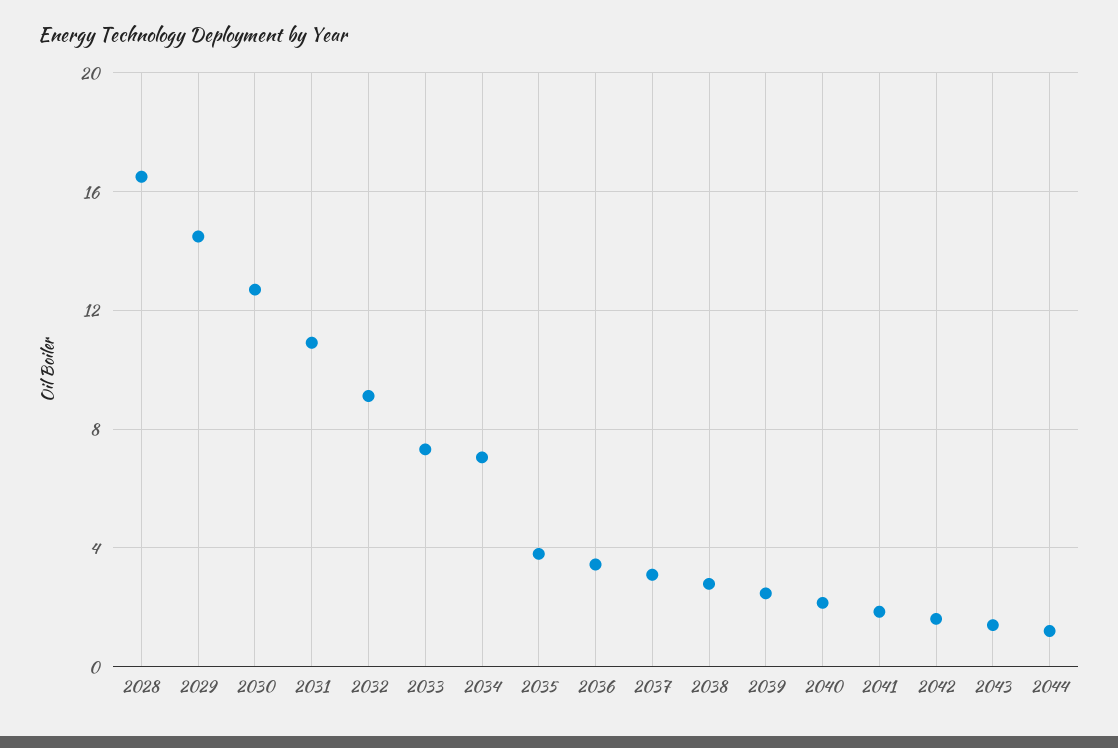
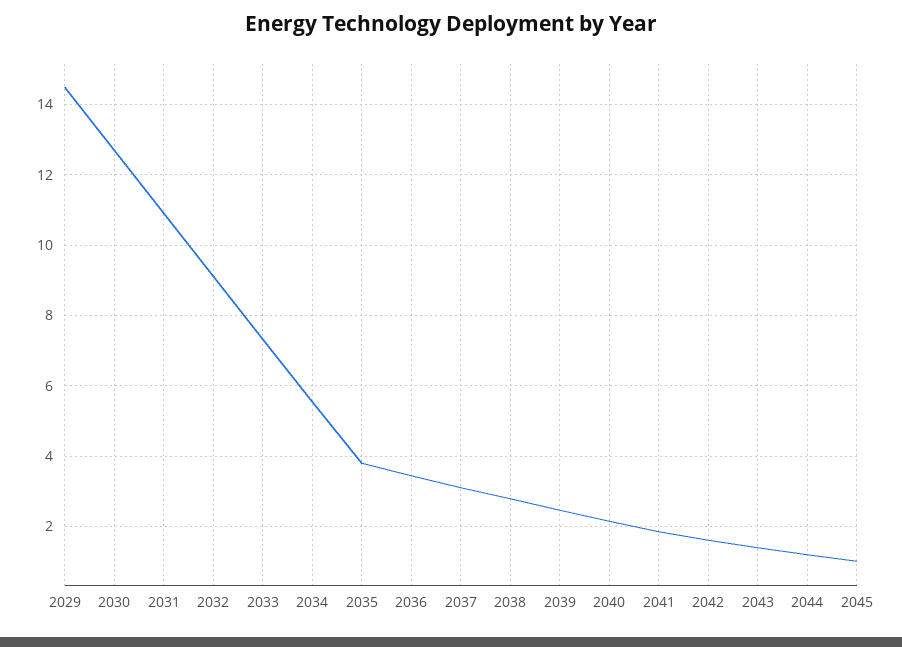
2028: 16.5 -> none
2034: 7 -> 5.6
2045: none -> 1

